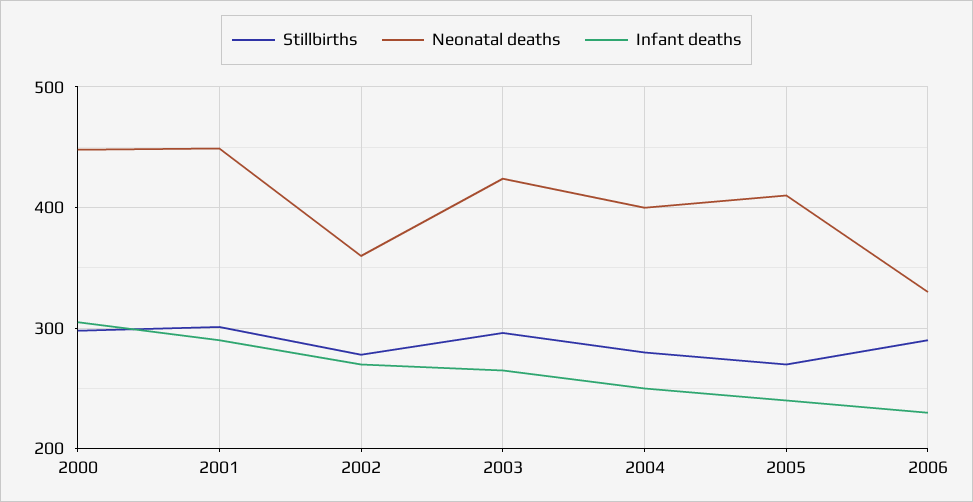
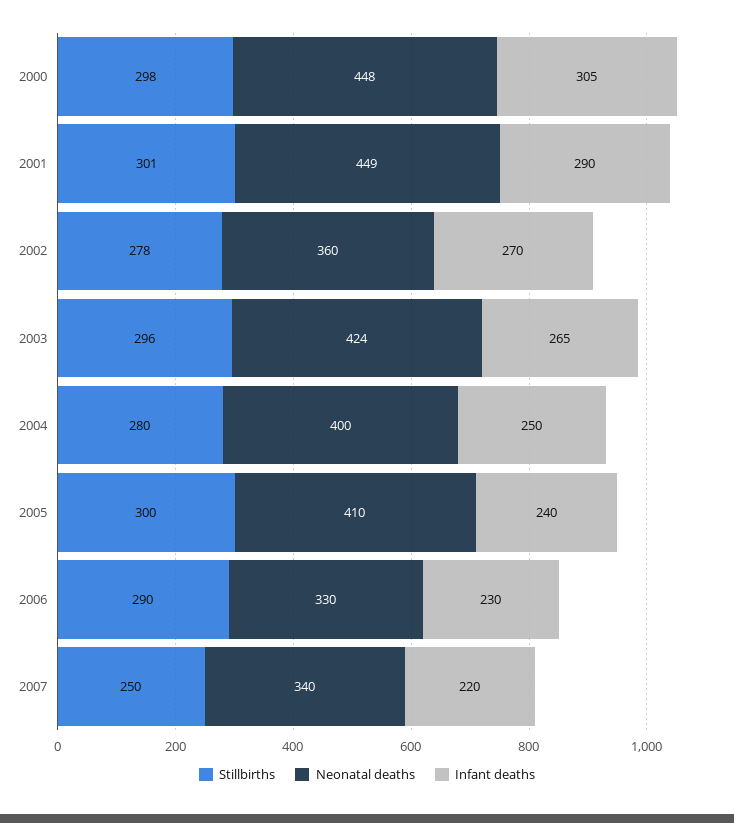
Stillbirths, 2005: 270 -> 300
Stillbirths, 2007: none -> 250
Neonatal deaths, 2007: none -> 340
Infant deaths, 2007: none -> 220

